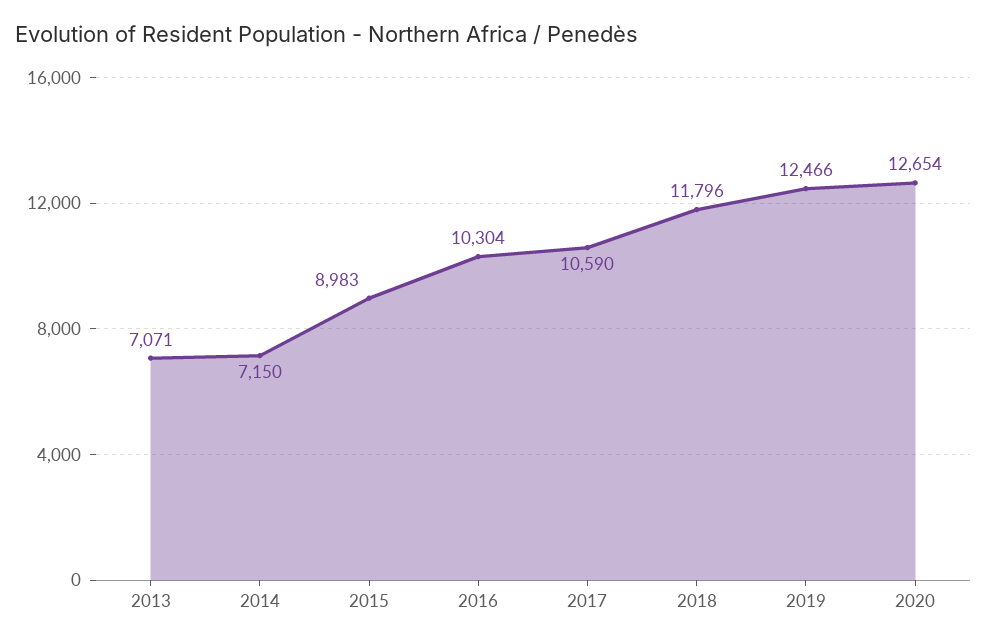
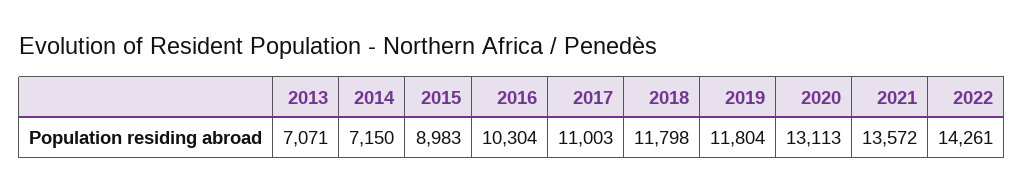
2017: 10590 -> 11003
2018: 11796 -> 11798
2019: 12466 -> 11804
2020: 12654 -> 13113
2021: none -> 13572
2022: none -> 14261

